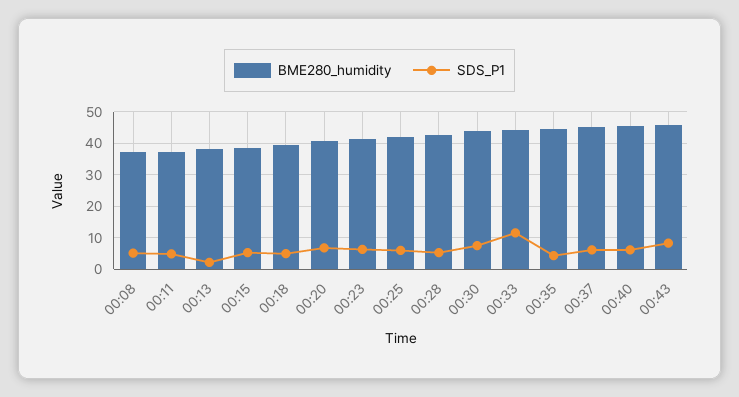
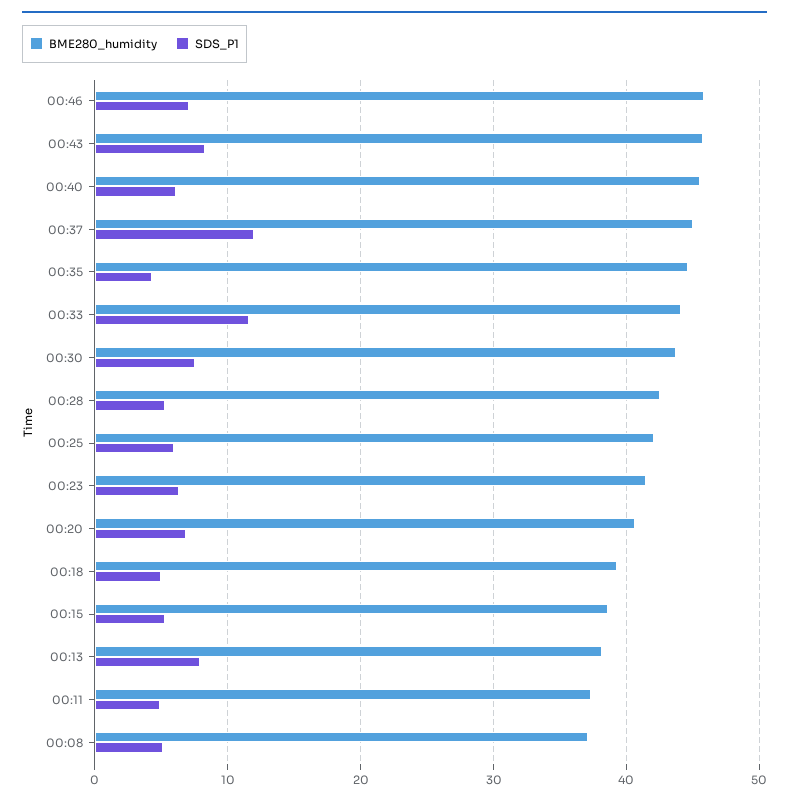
SDS_P1, 00:13: 2 -> 8
SDS_P1, 00:37: 6 -> 12
BME280_humidity, 00:46: none -> 46
SDS_P1, 00:46: none -> 7

